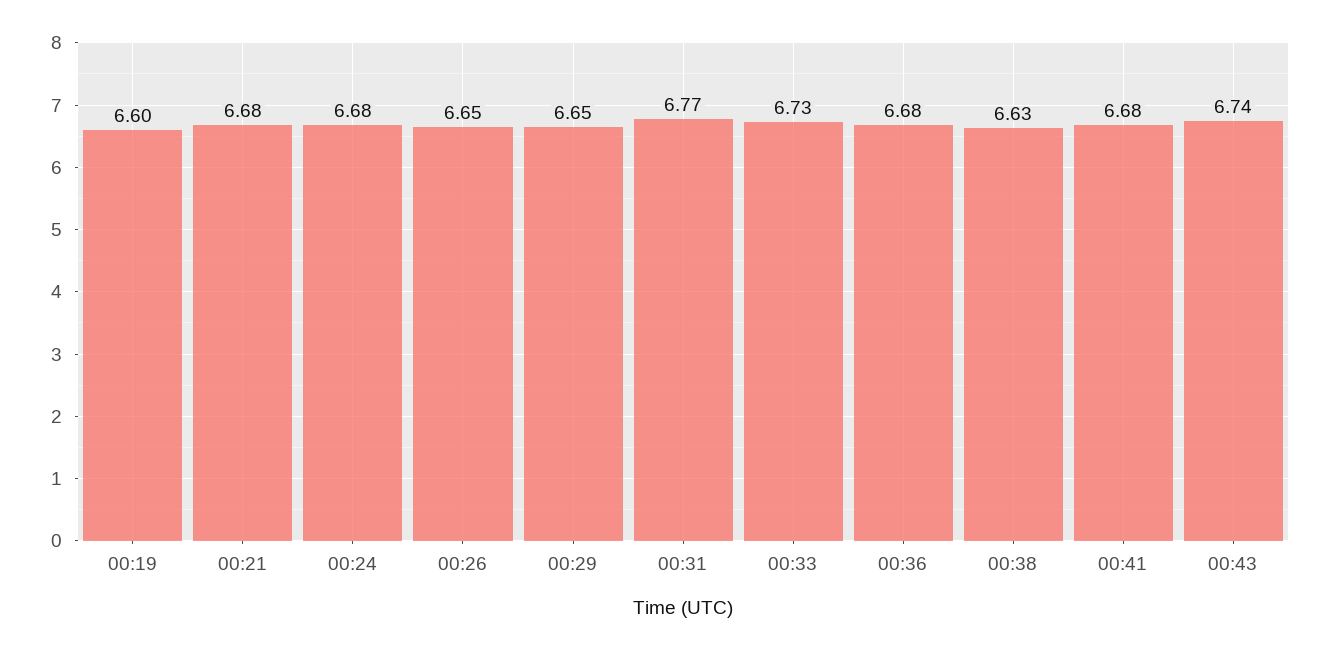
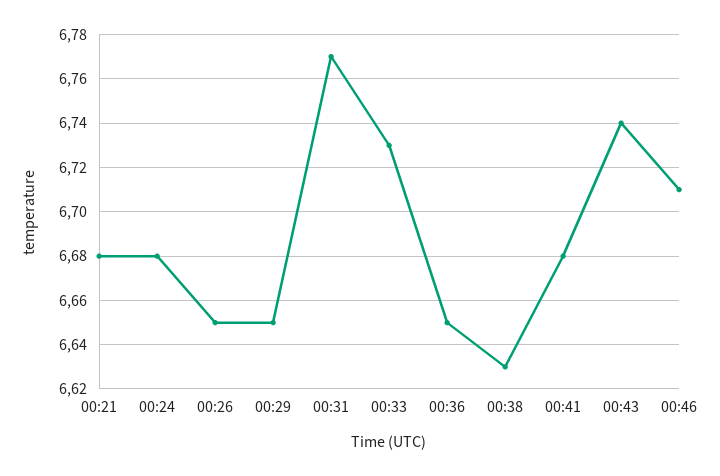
00:19: 6.6 -> none
00:36: 6.68 -> 6.65
00:46: none -> 6.71

